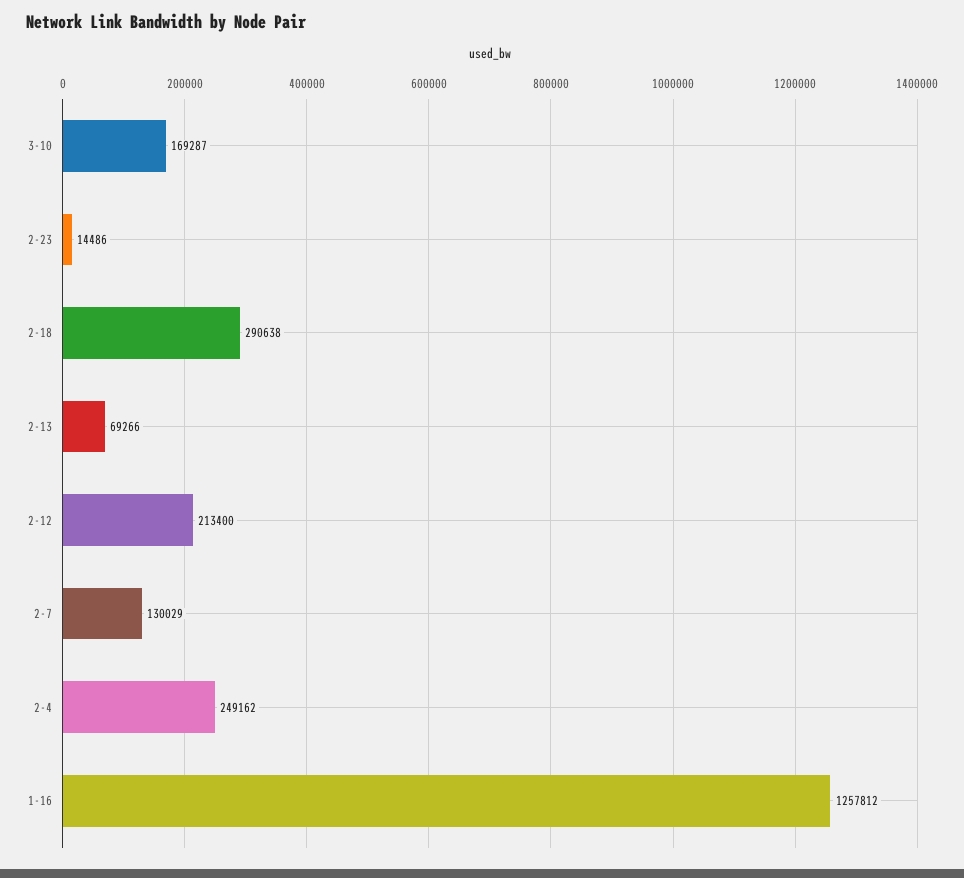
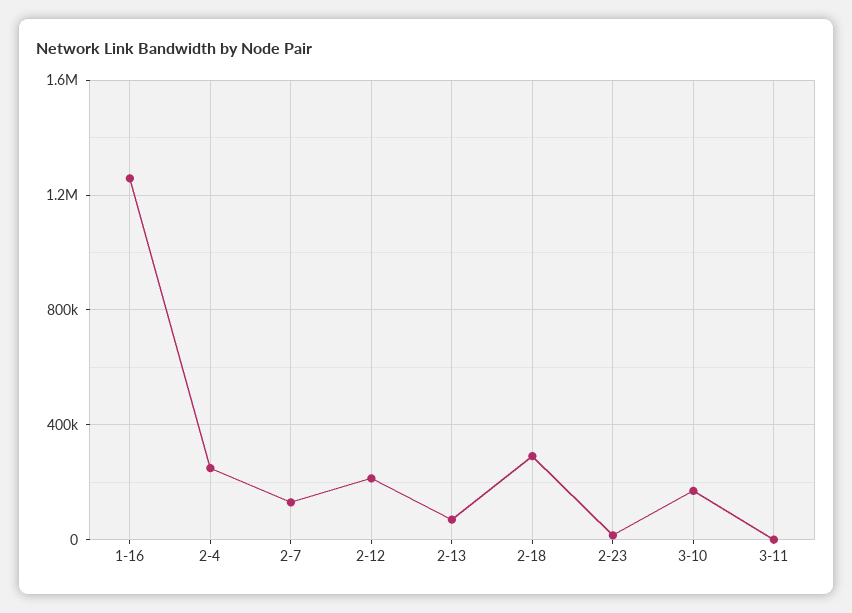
3-11: none -> 0

